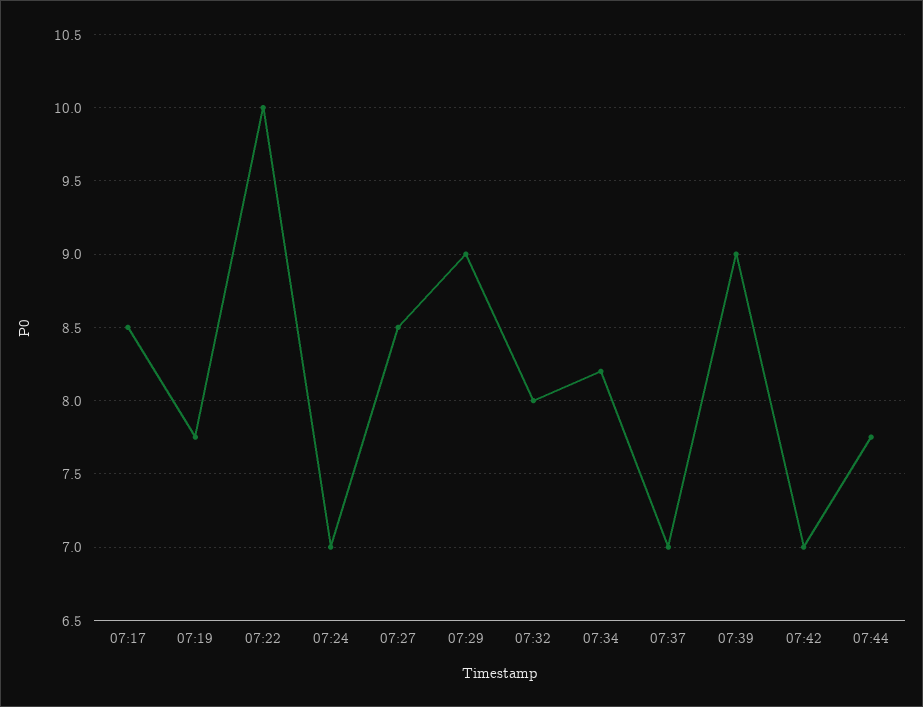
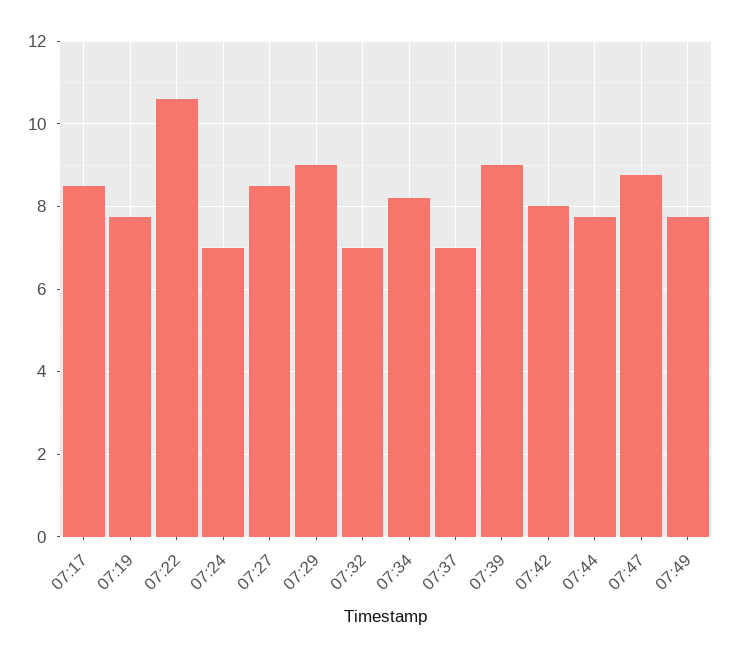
07:22: 10 -> 10.6
07:32: 8 -> 7
07:42: 7 -> 8
07:47: none -> 8.8
07:49: none -> 7.8

